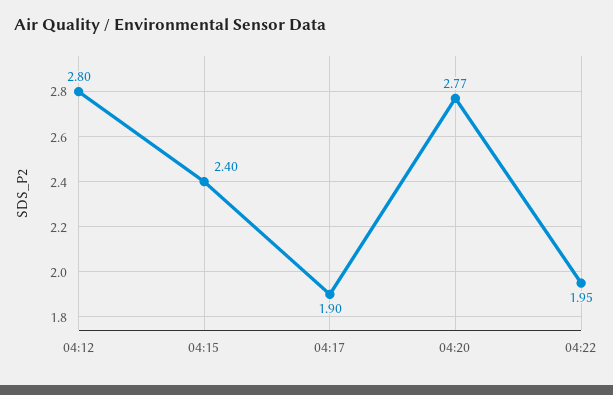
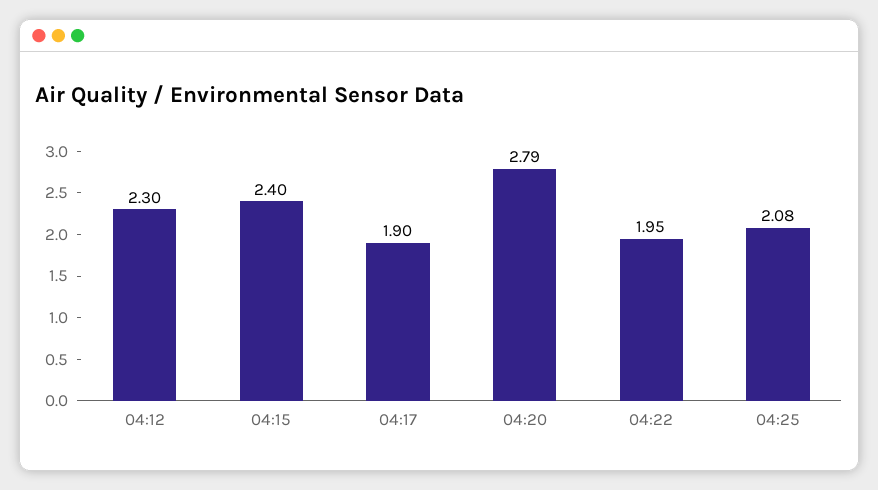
04:12: 2.8 -> 2.3
04:20: 2.77 -> 2.79
04:25: none -> 2.08

